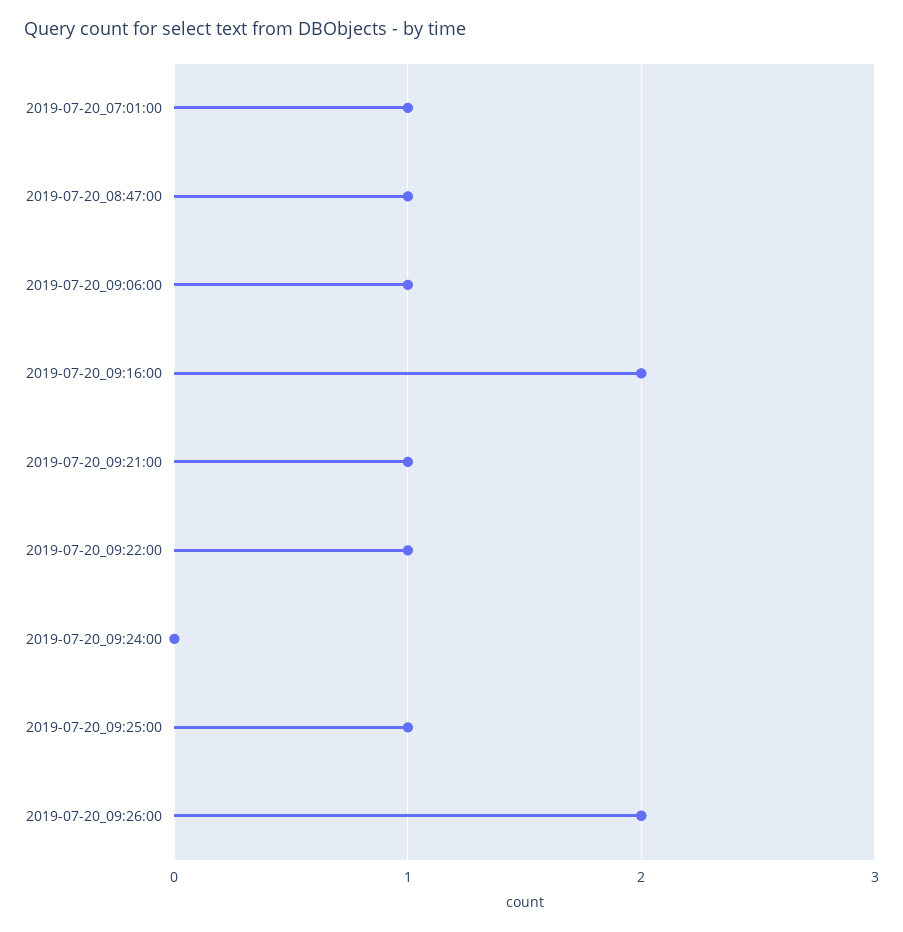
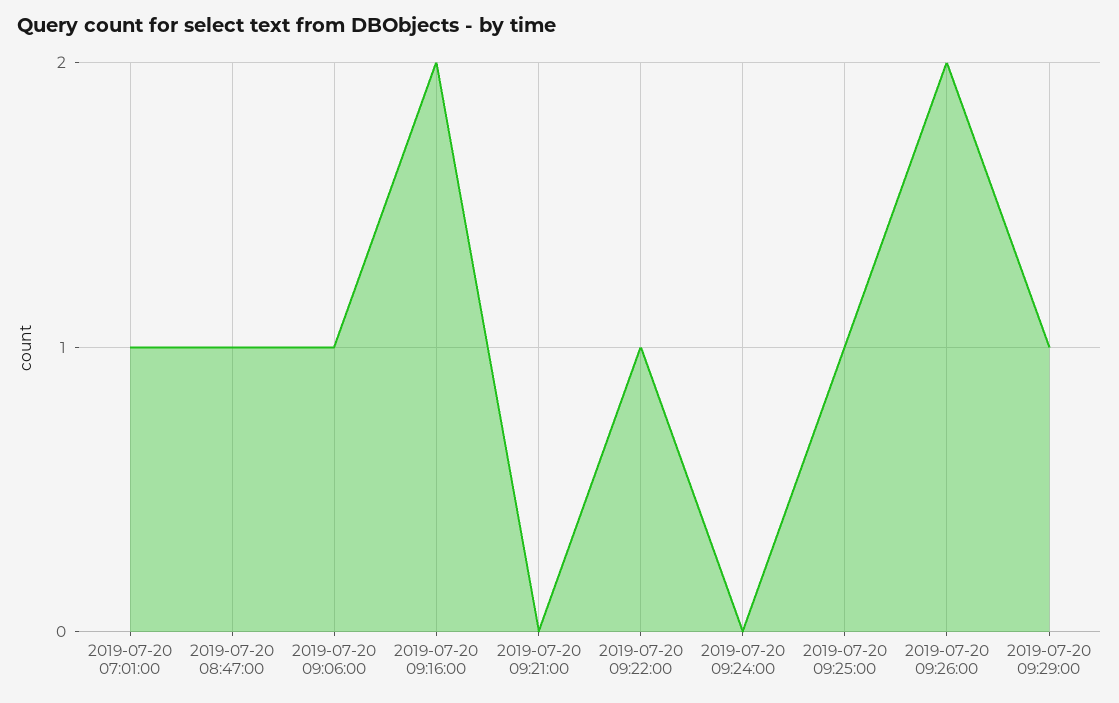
2019-07-20_09:21:00: 1 -> 0
2019-07-20 09:29:00: none -> 1

